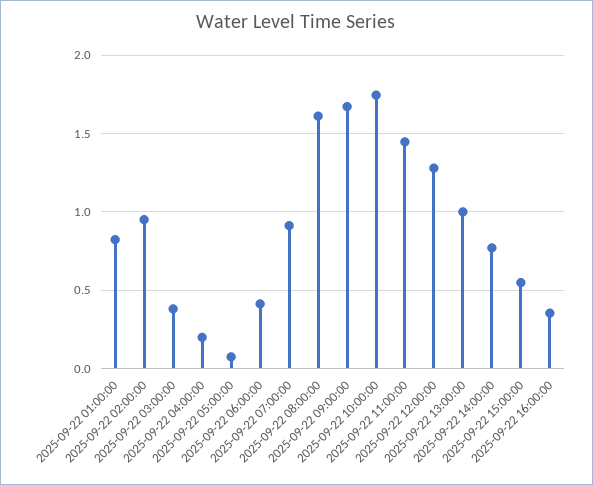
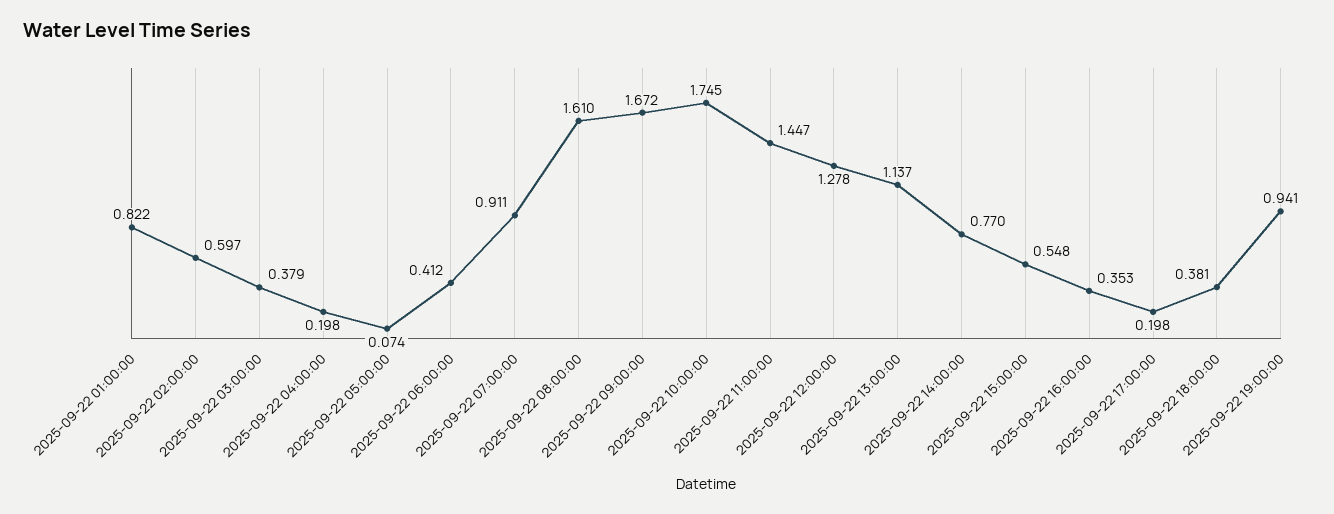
2025-09-22 02:00:00: 0.95 -> 0.597
2025-09-22 13:00:00: 1 -> 1.137
2025-09-22 17:00:00: none -> 0.198
2025-09-22 18:00:00: none -> 0.381
2025-09-22 19:00:00: none -> 0.941

